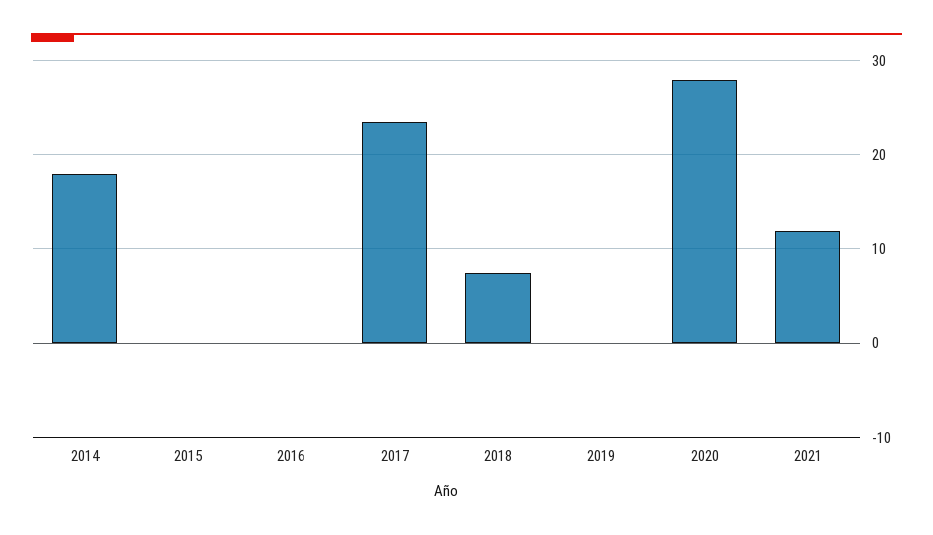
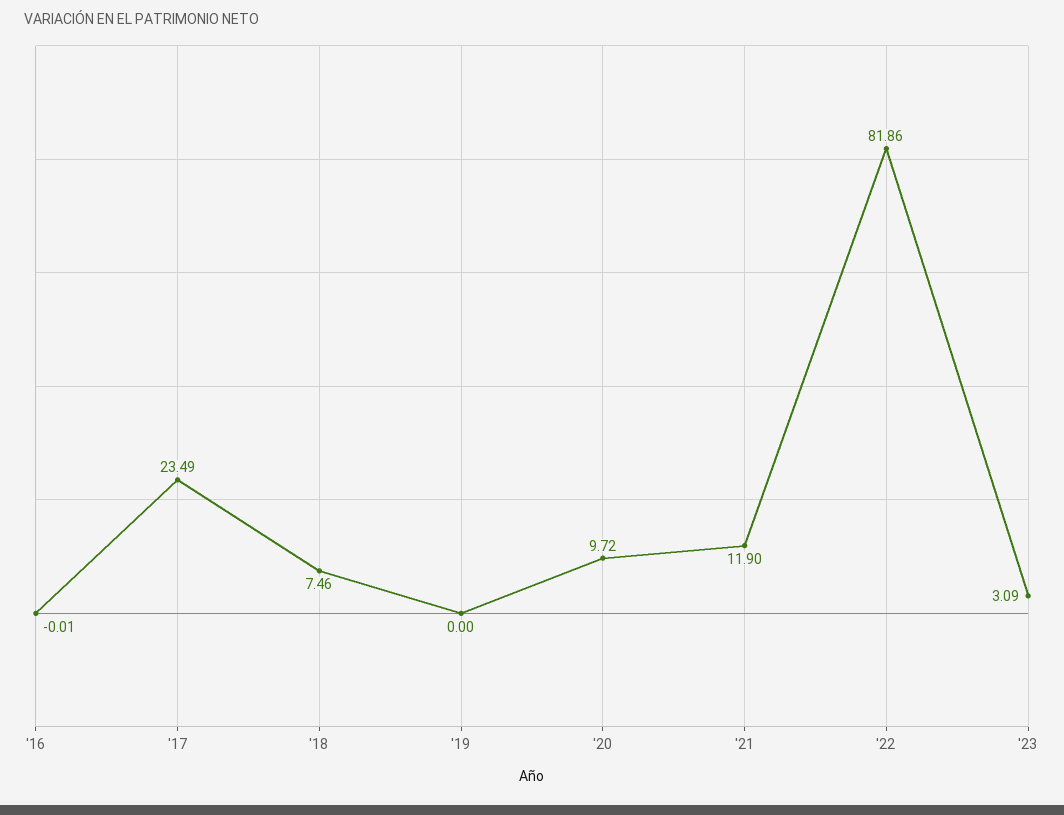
2014: 18 -> none
2015: 0 -> none
2020: 28 -> 9.72
'22: none -> 81.86
'23: none -> 3.09

